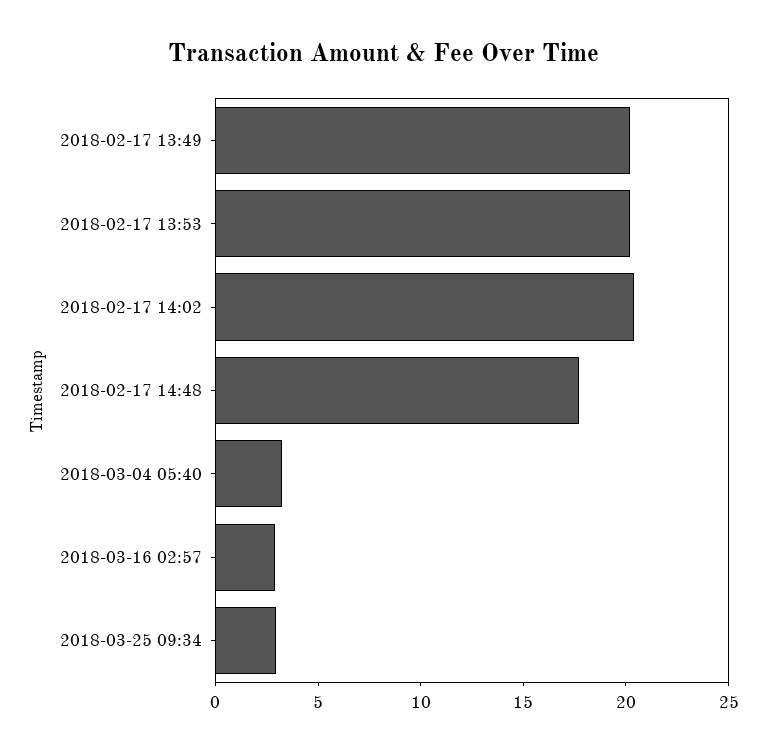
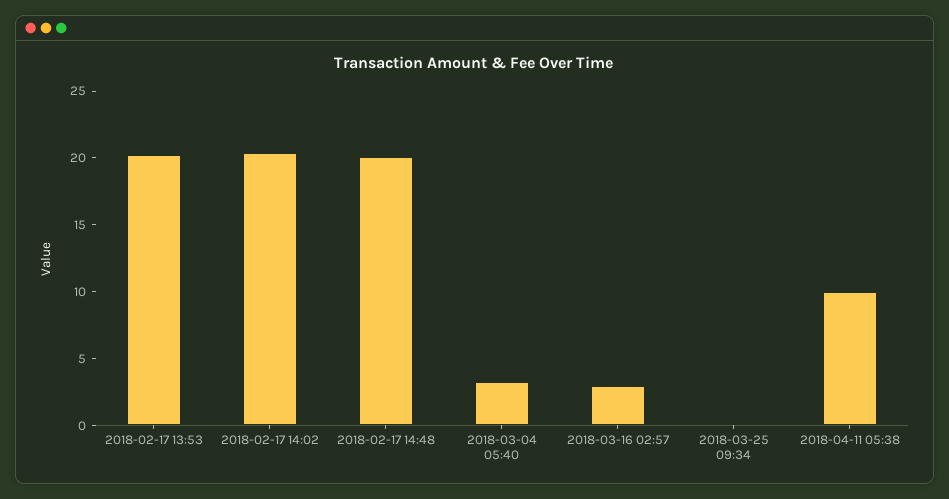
2018-02-17 13:49: 20 -> none
2018-02-17 14:48: 18 -> 20
2018-03-25 09:34: 3 -> 0
2018-04-11 05:38: none -> 10

